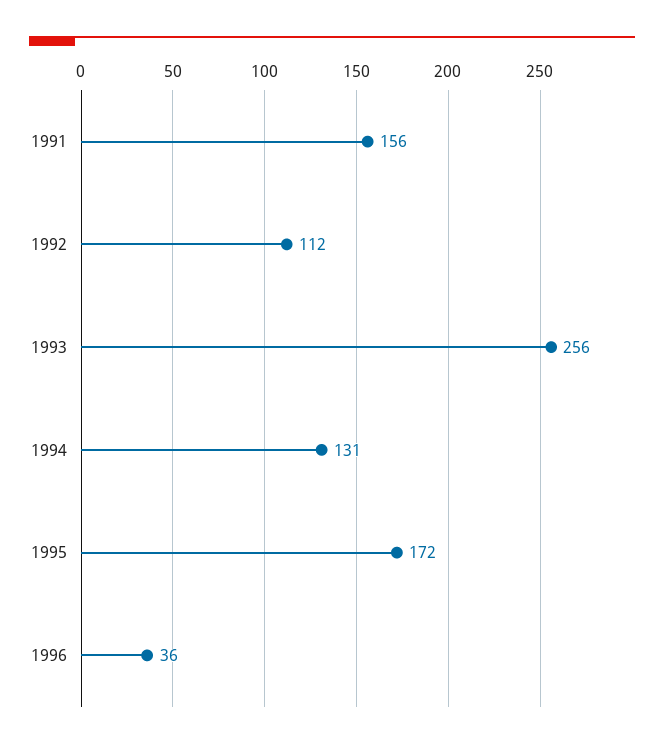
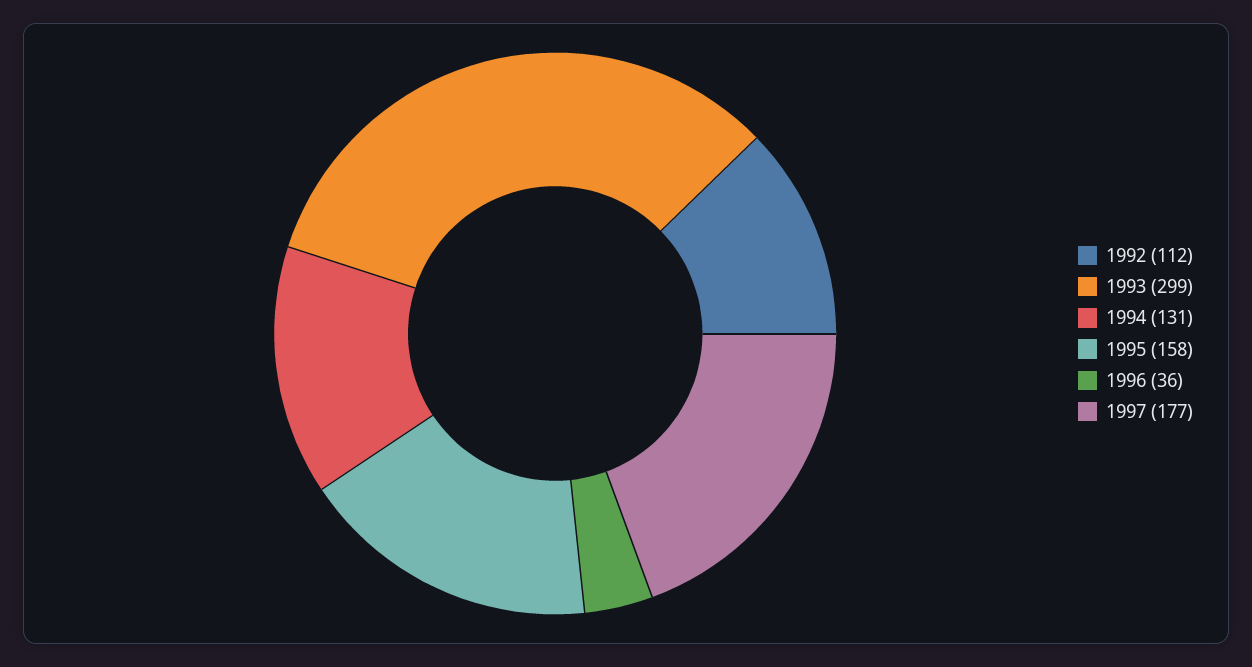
1991: 156 -> none
1993: 256 -> 299
1995: 172 -> 158
1997: none -> 177

